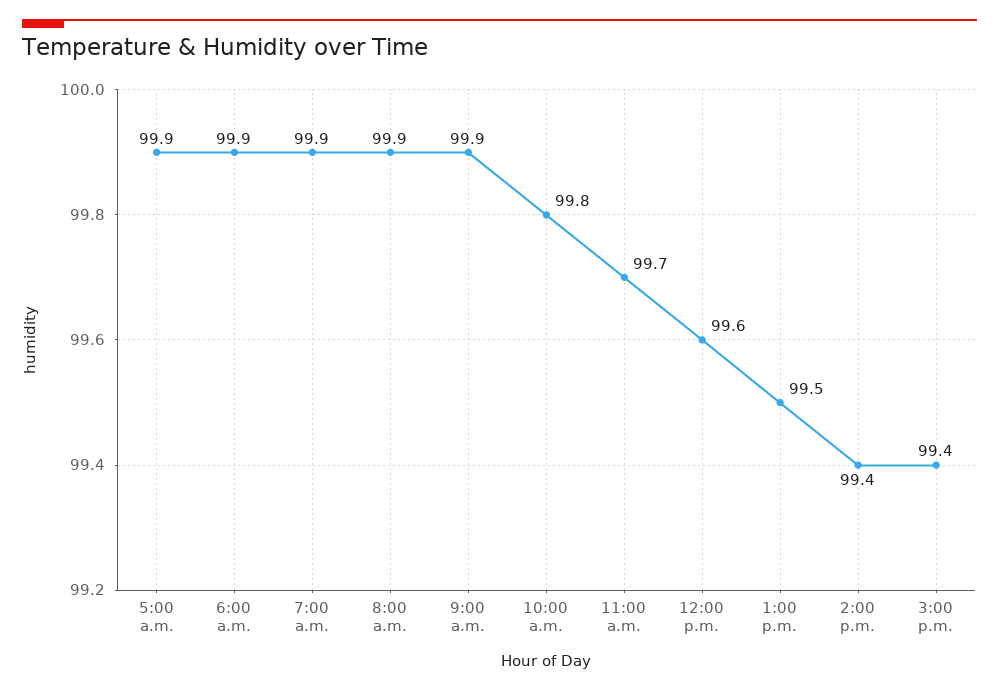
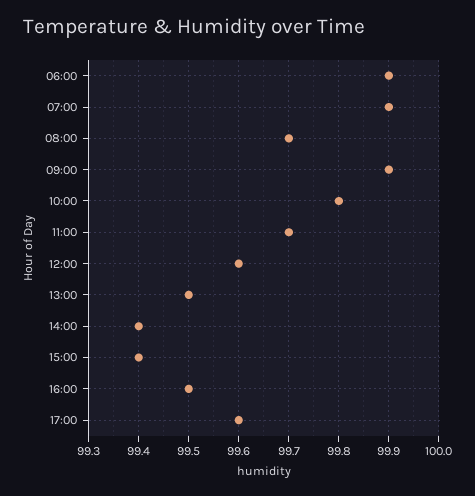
5:00 a.m.: 99.9 -> none
8:00 a.m.: 99.9 -> 99.7
16:00: none -> 99.5
17:00: none -> 99.6

